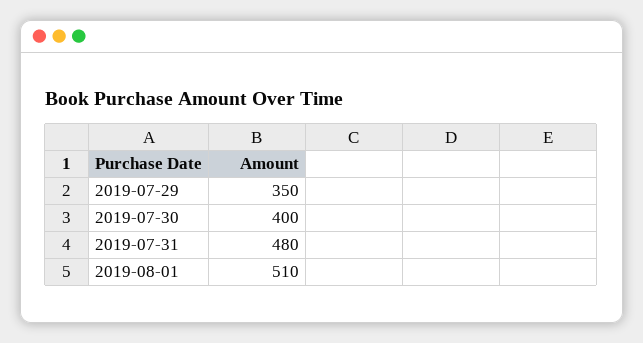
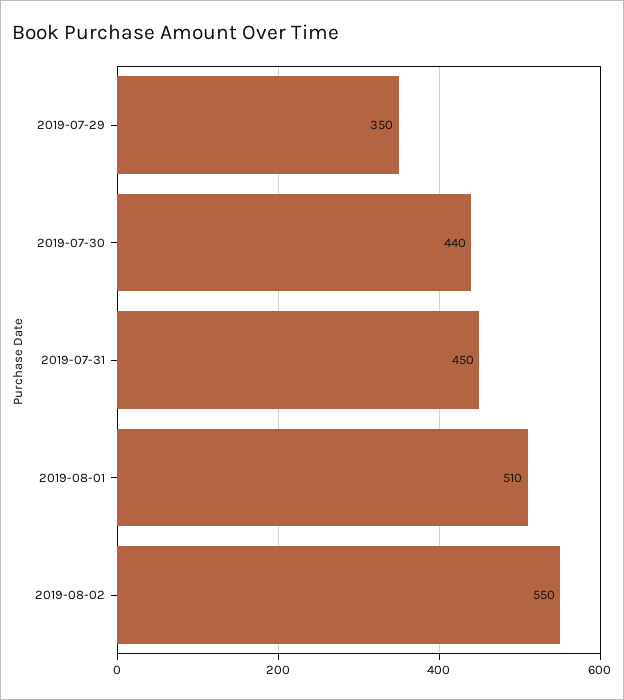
2019-07-30: 400 -> 440
2019-07-31: 480 -> 450
2019-08-02: none -> 550

